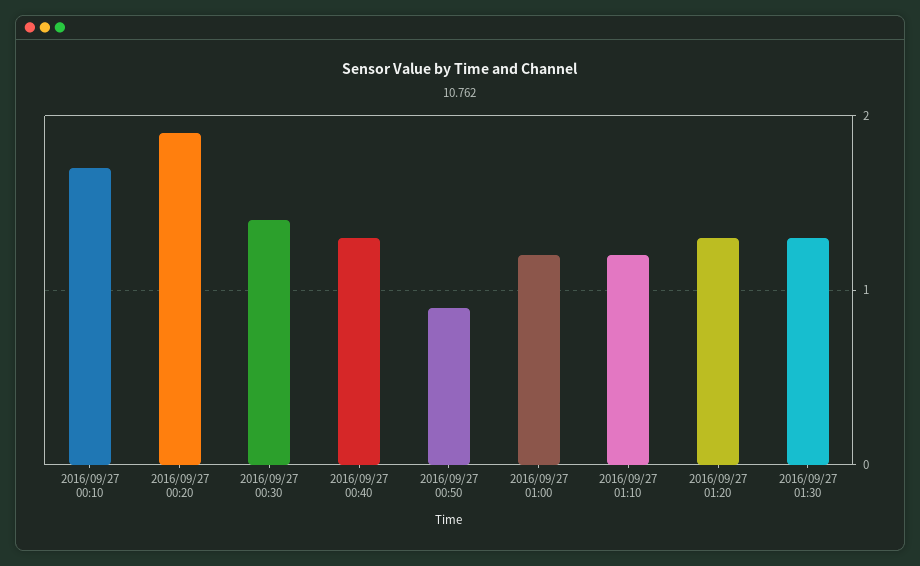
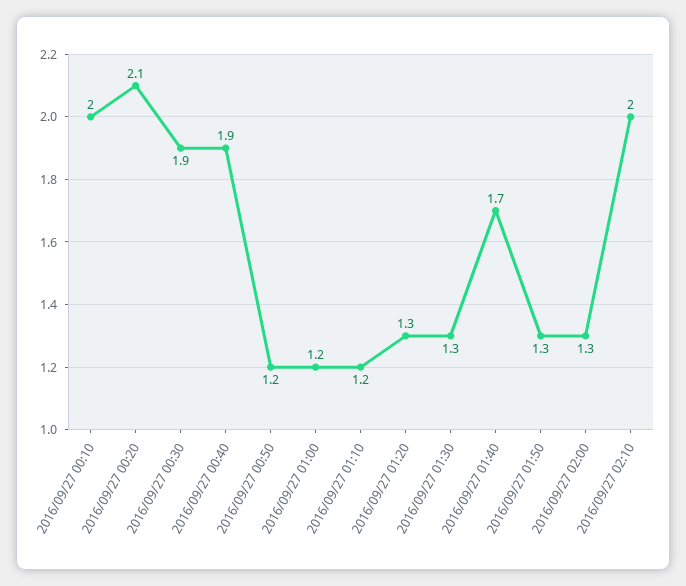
2016/09/27 00:10: 1.7 -> 2
2016/09/27 00:20: 1.9 -> 2.1
2016/09/27 00:30: 1.4 -> 1.9
2016/09/27 00:40: 1.3 -> 1.9
2016/09/27 00:50: 0.9 -> 1.2
2016/09/27 01:40: none -> 1.7
2016/09/27 01:50: none -> 1.3
2016/09/27 02:00: none -> 1.3
2016/09/27 02:10: none -> 2

